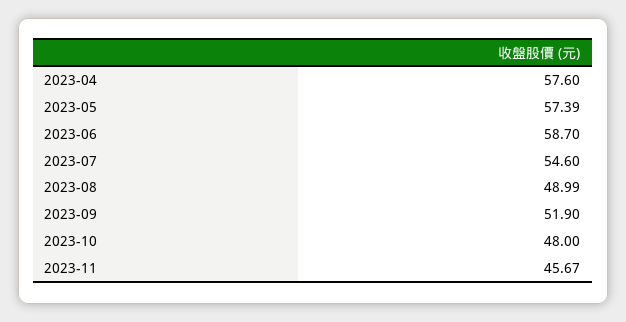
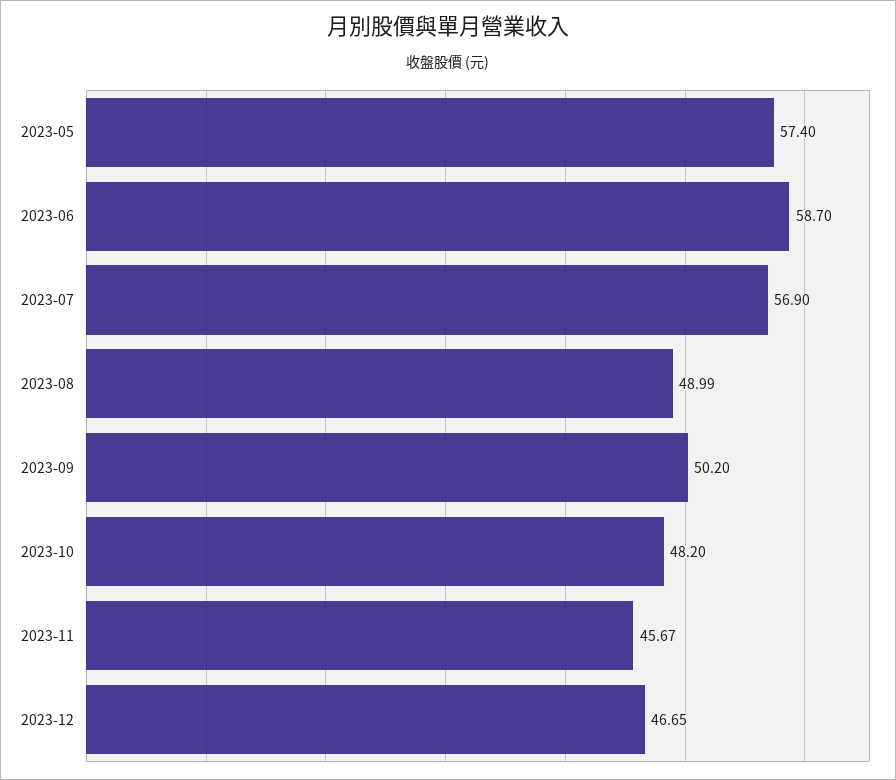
2023-04: 57.6 -> none
2023-05: 57.39 -> 57.4
2023-07: 54.6 -> 56.9
2023-09: 51.9 -> 50.2
2023-10: 48 -> 48.2
2023-12: none -> 46.65

